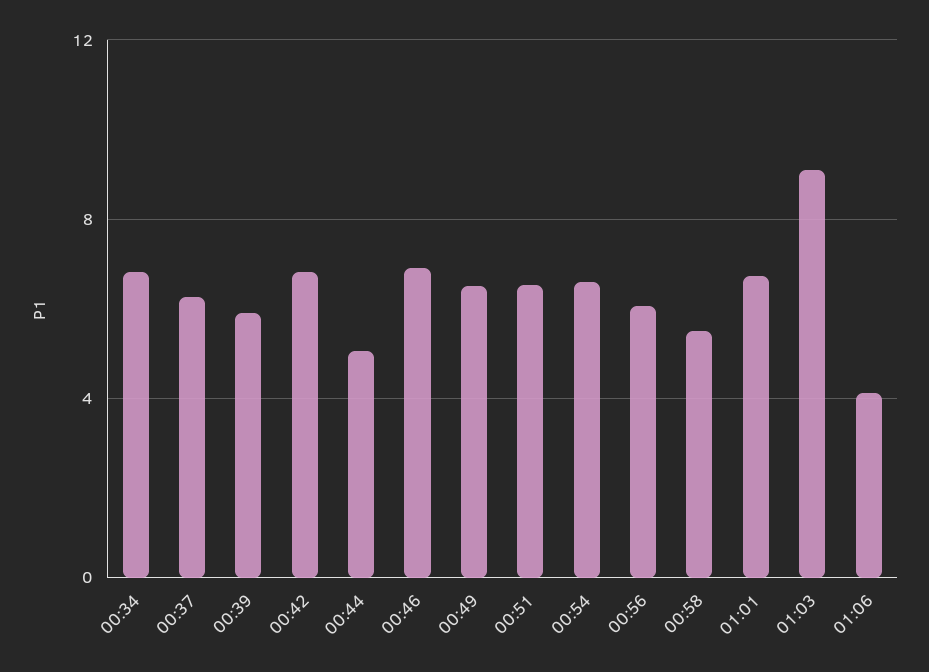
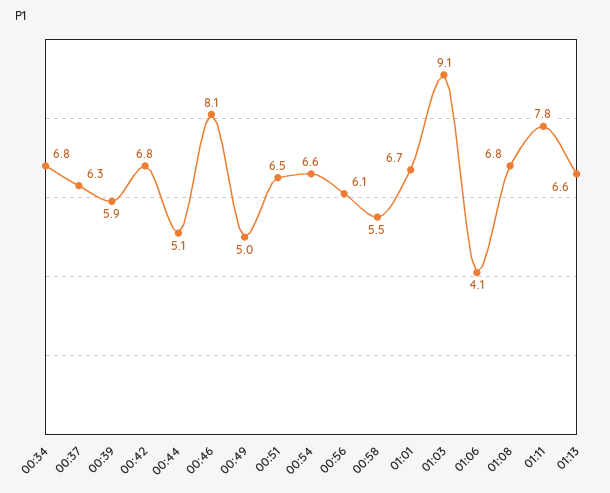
00:46: 7 -> 8.1
00:49: 6.5 -> 5
01:08: none -> 6.8
01:11: none -> 7.8
01:13: none -> 6.6

